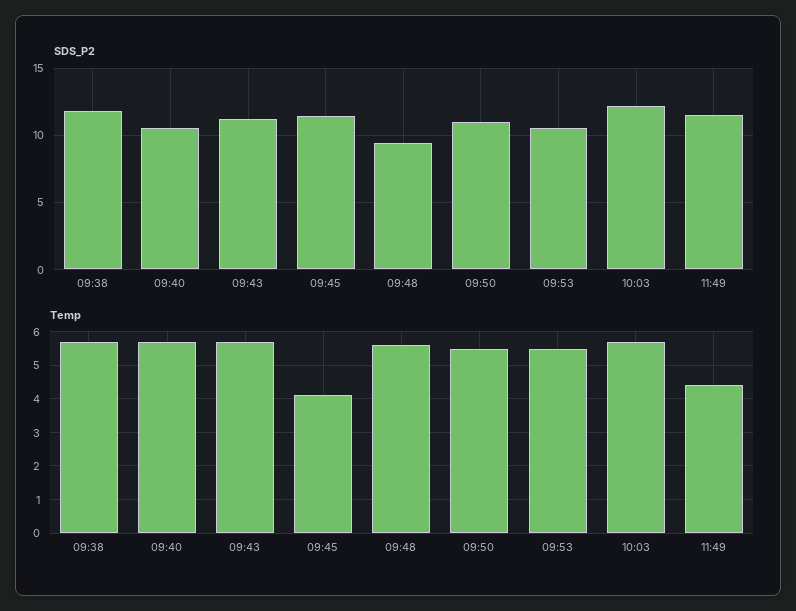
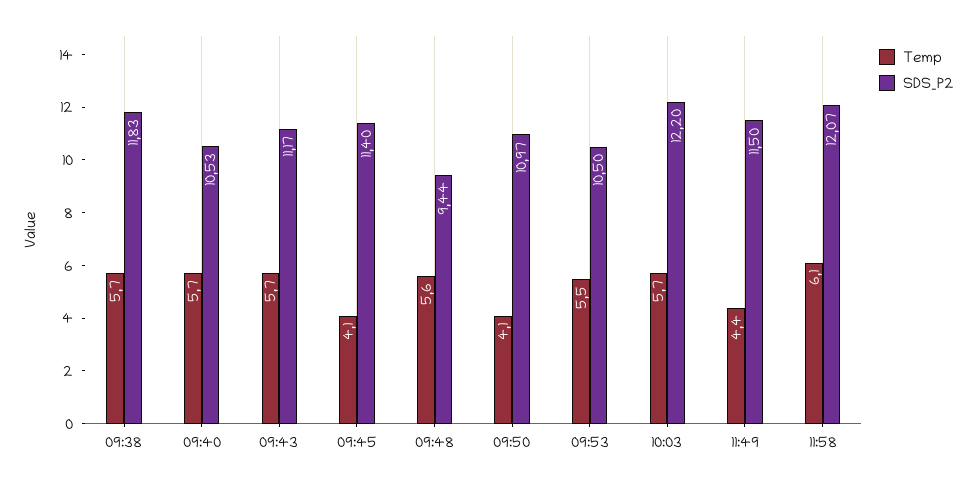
Temp, 09:50: 5.5 -> 4.1
Temp, 11:58: none -> 6.1
SDS_P2, 11:58: none -> 12.07

